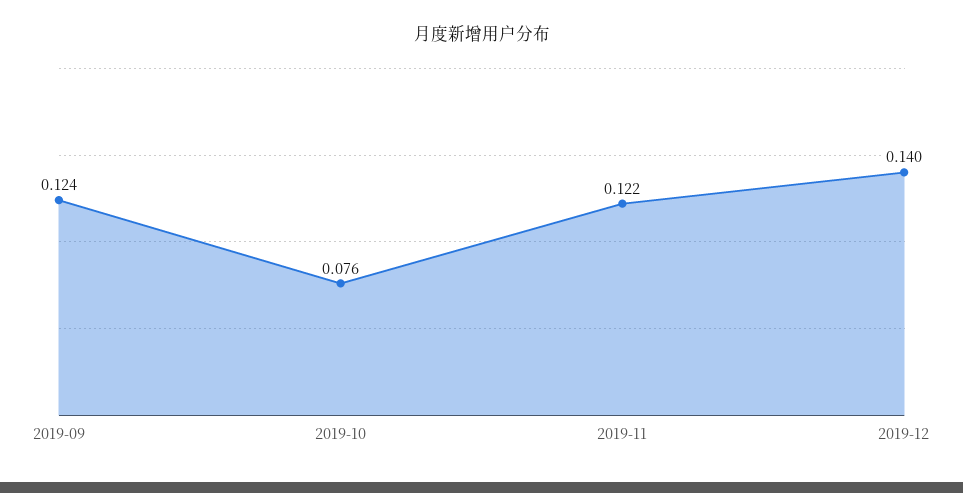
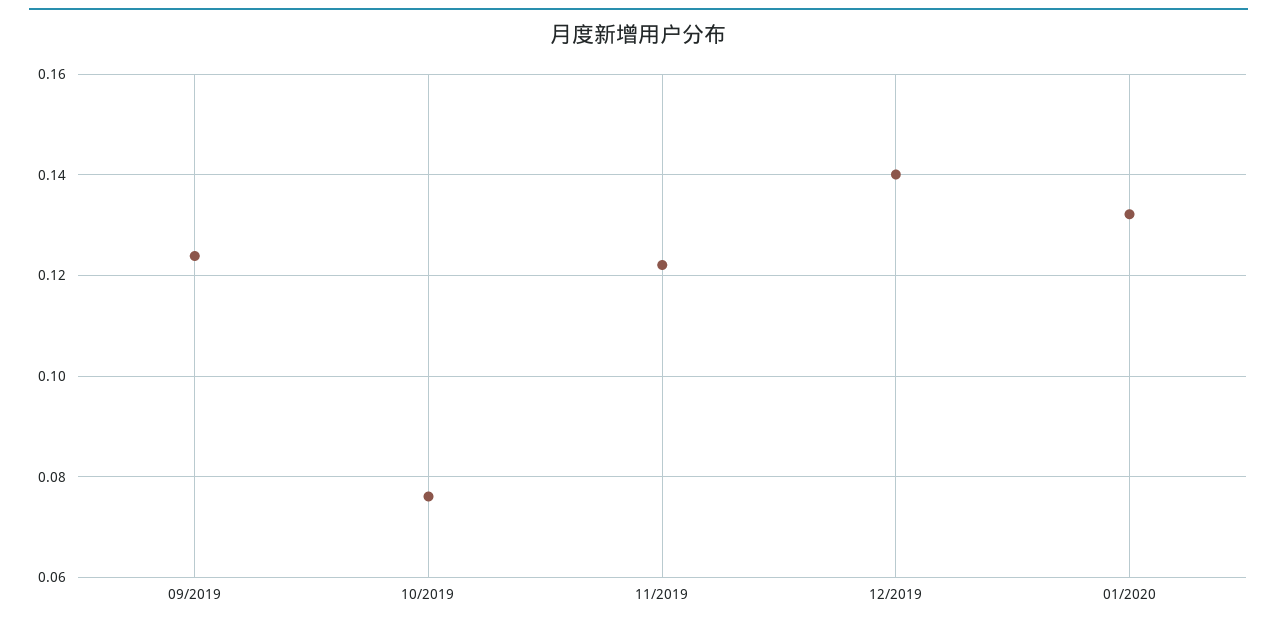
01/2020: none -> 0.132

